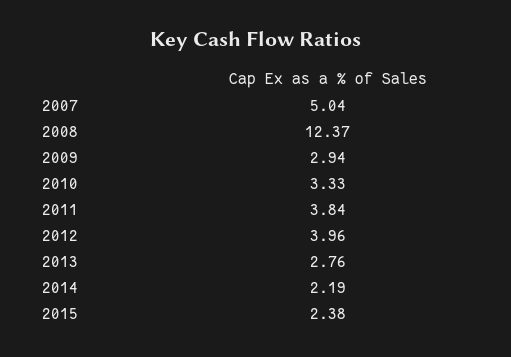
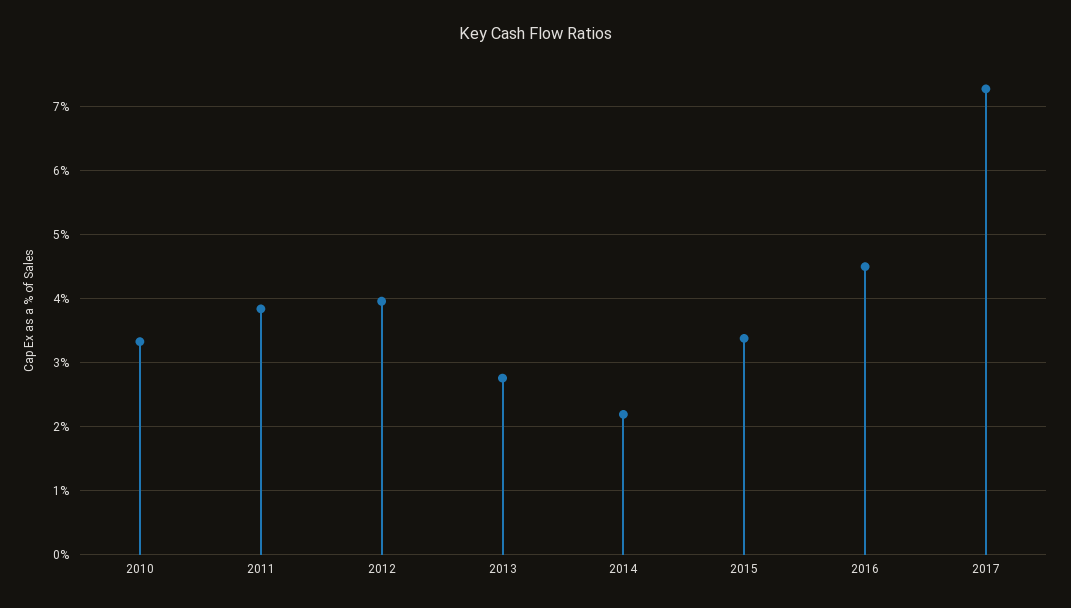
2007: 5.04 -> none
2008: 12.37 -> none
2009: 2.94 -> none
2015: 2.38 -> 3.4
2016: none -> 4.5
2017: none -> 7.3

